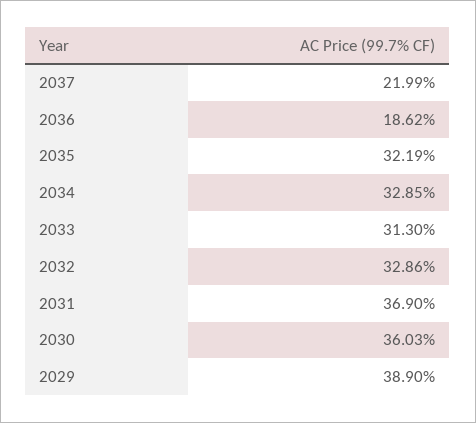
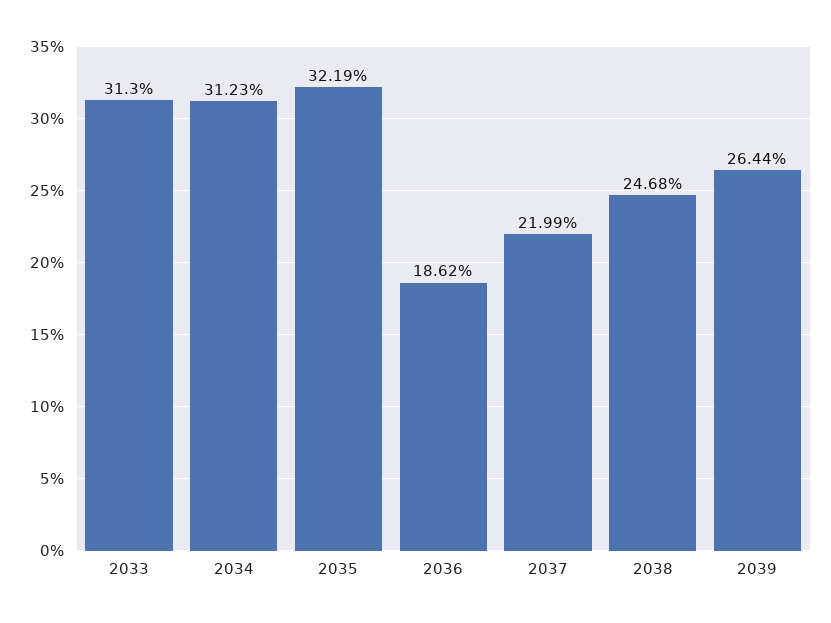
2034: 32.85 -> 31.23
2032: 32.86 -> none
2031: 36.9 -> none
2030: 36.03 -> none
2029: 38.9 -> none
2038: none -> 24.68
2039: none -> 26.44

